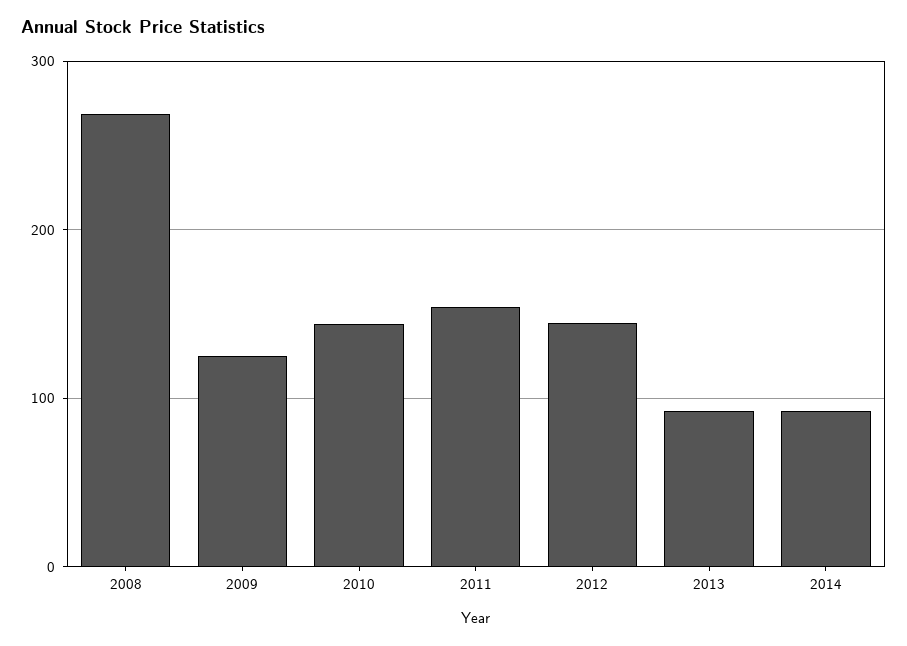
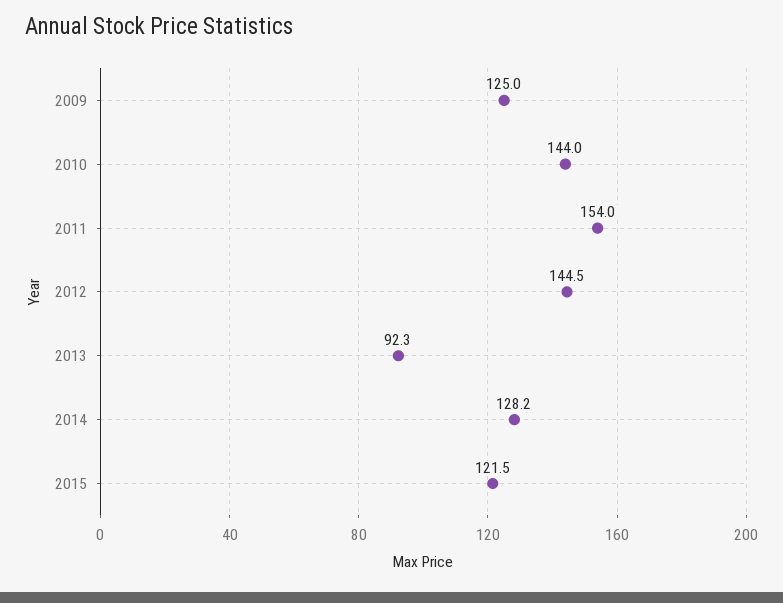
2008: 270 -> none
2014: 90 -> 128.2
2015: none -> 121.5

